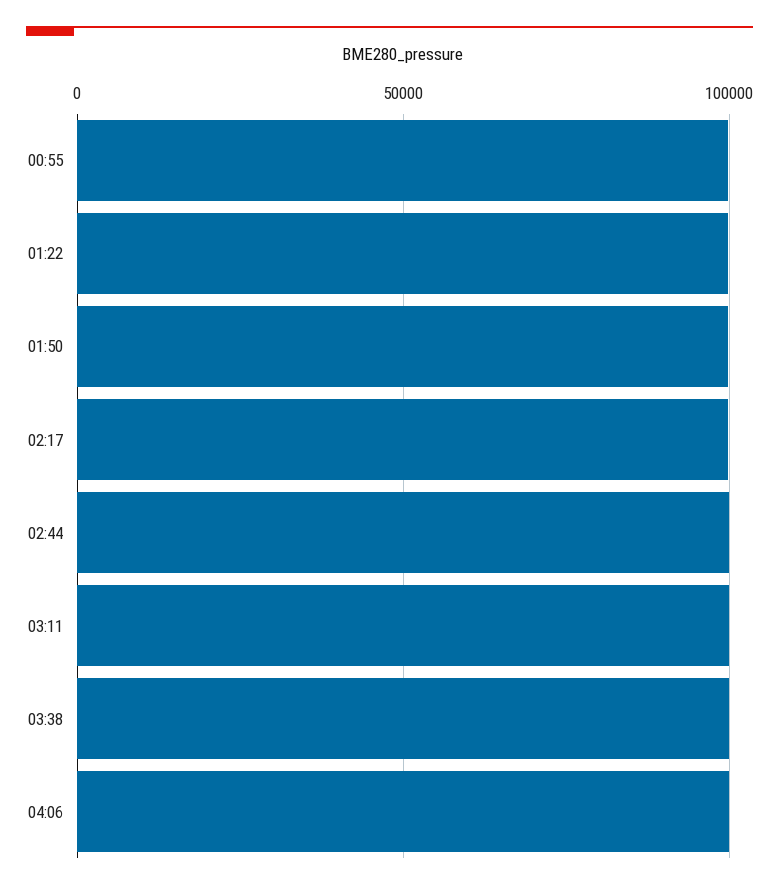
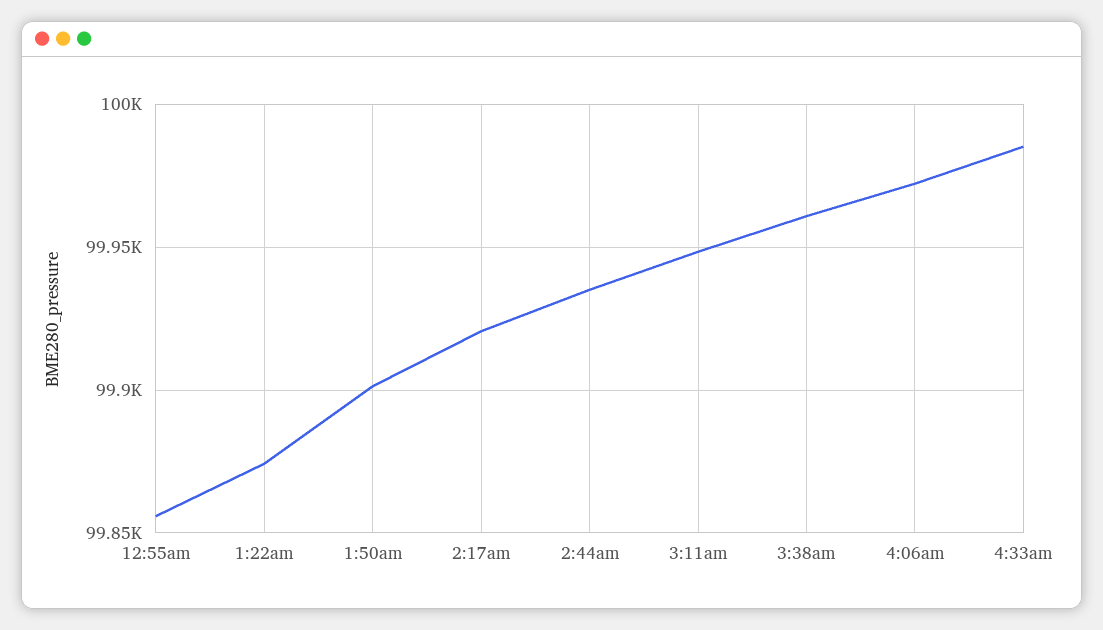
4:33am: none -> 99985

